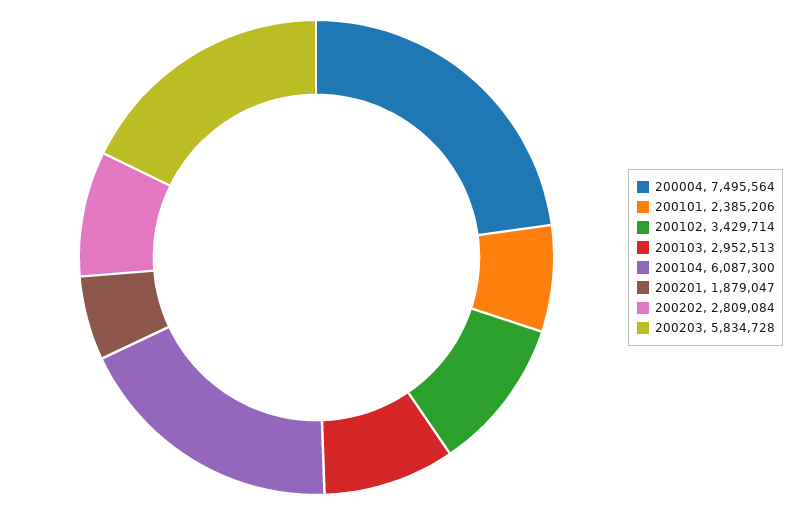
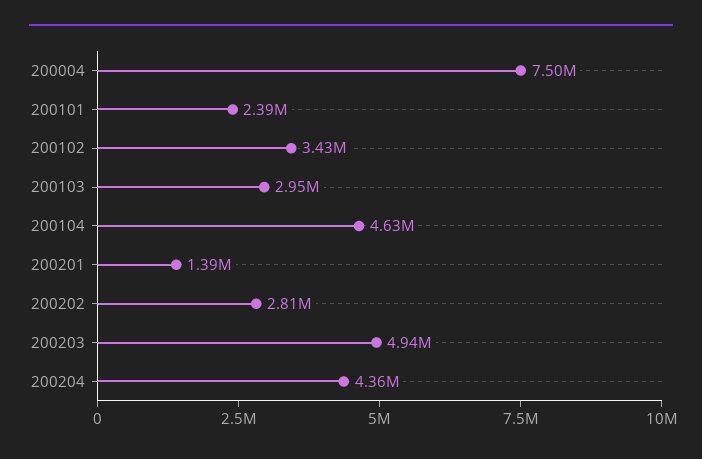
200104: 6087300 -> 4630000
200201: 1879047 -> 1390000
200203: 5834728 -> 4940000
200204: none -> 4360000

